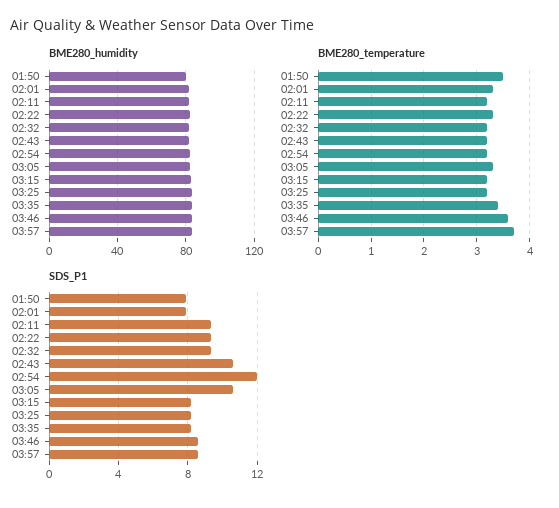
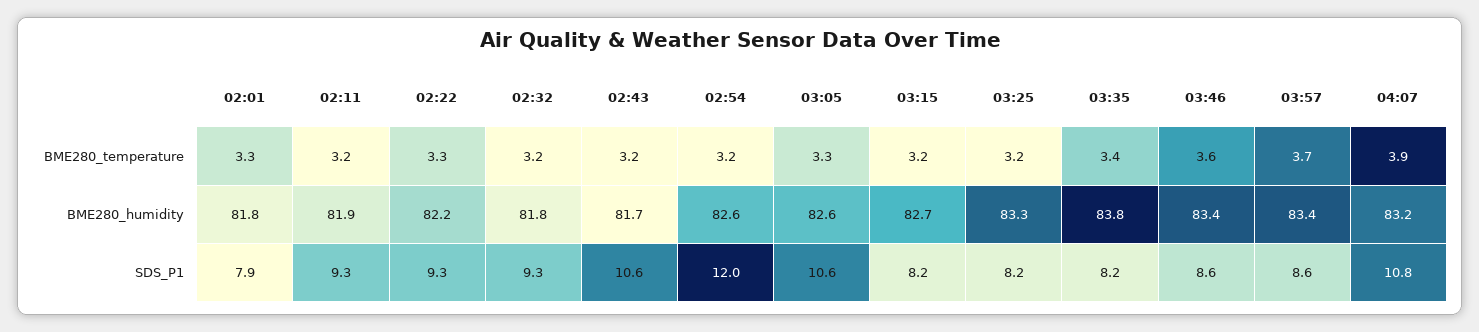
BME280_humidity, 01:50: 80 -> none
BME280_temperature, 01:50: 3.5 -> none
SDS_P1, 01:50: 8 -> none
BME280_temperature, 04:07: none -> 3.9
BME280_humidity, 04:07: none -> 83.2
SDS_P1, 04:07: none -> 10.8

